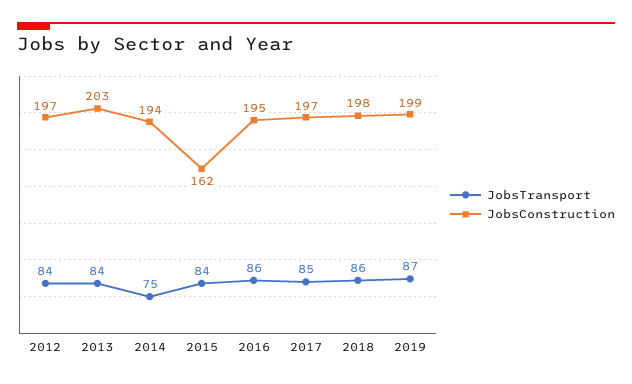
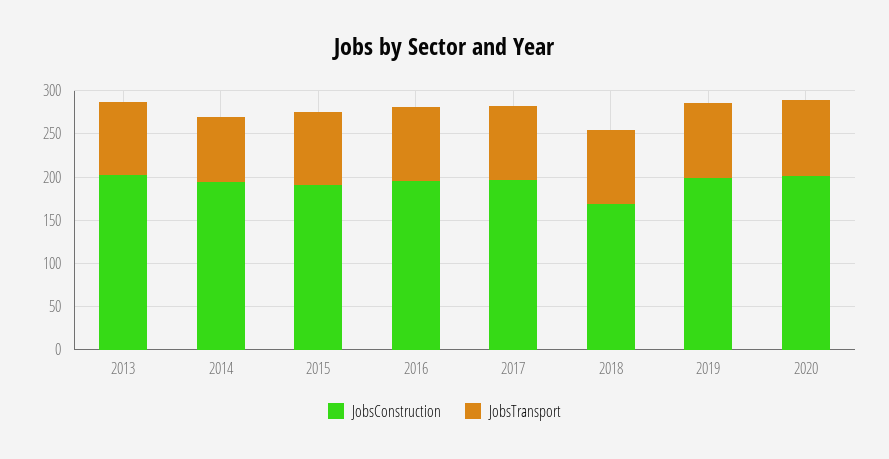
JobsTransport, 2012: 84 -> none
JobsConstruction, 2012: 197 -> none
JobsConstruction, 2015: 162 -> 190
JobsConstruction, 2018: 198 -> 170
JobsConstruction, 2020: none -> 200
JobsTransport, 2020: none -> 90

